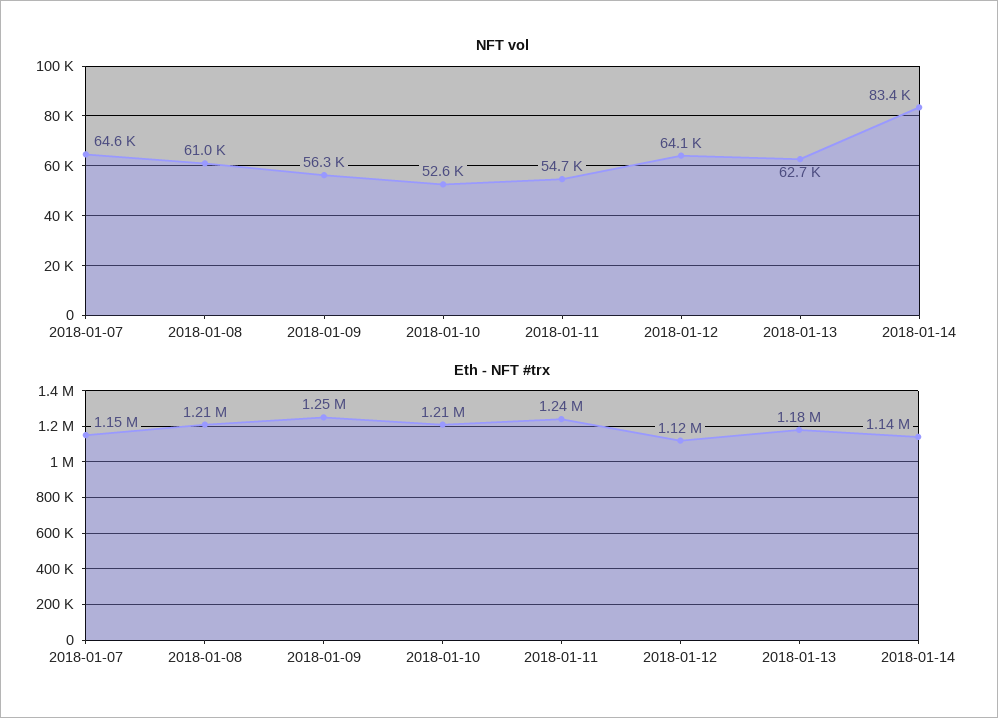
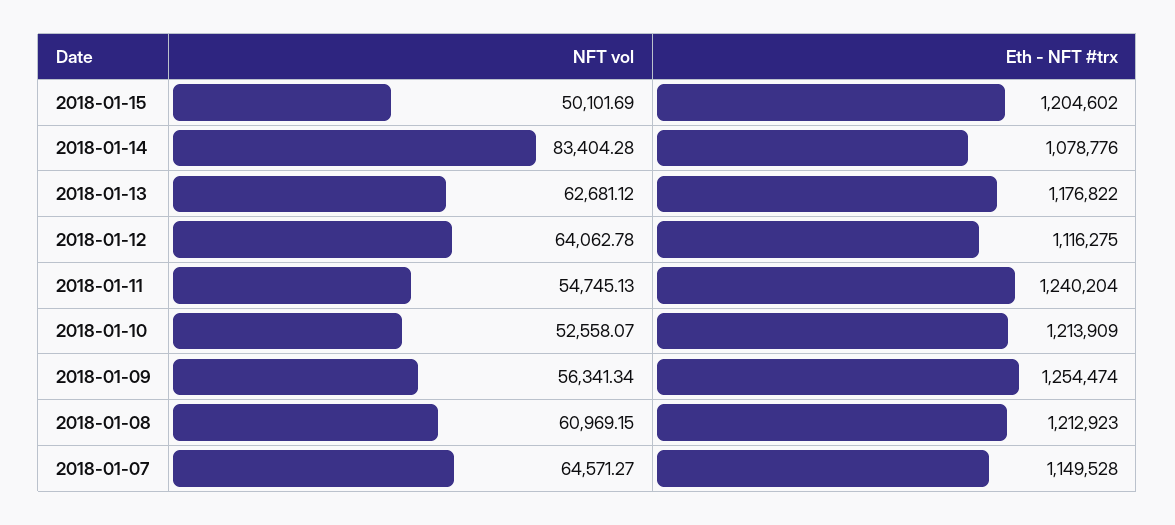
Eth - NFT #trx, 2018-01-14: 1140000 -> 1078776
NFT vol, 2018-01-15: none -> 50101.69
Eth - NFT #trx, 2018-01-15: none -> 1204602

